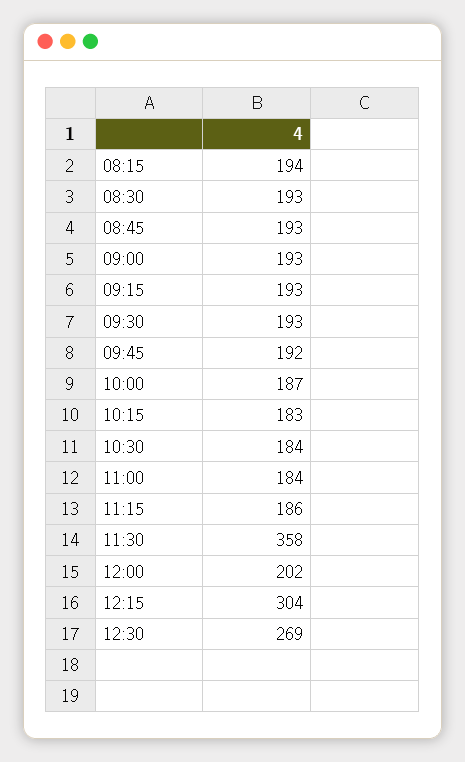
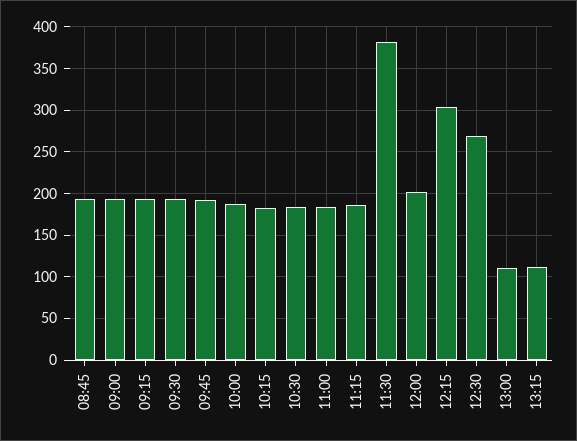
08:15: 194 -> none
08:30: 193 -> none
11:30: 358 -> 380
13:00: none -> 110
13:15: none -> 110

